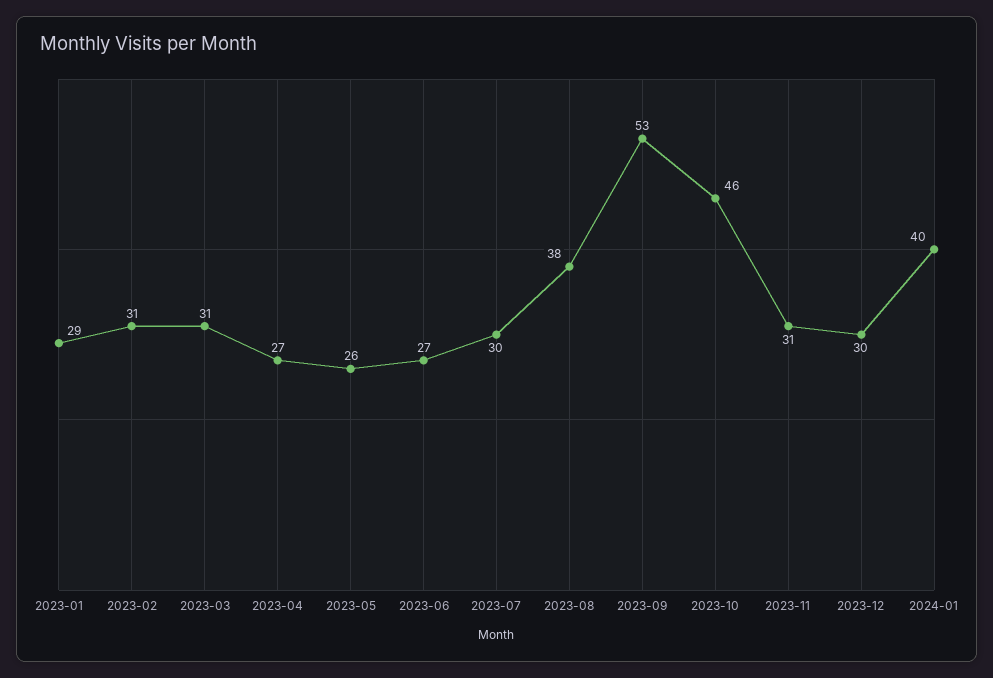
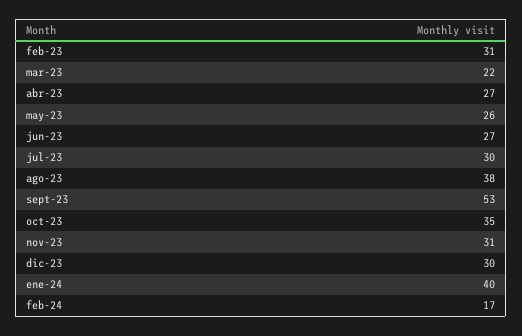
2023-01: 29 -> none
2023-03: 31 -> 22
2023-10: 46 -> 35
feb-24: none -> 17

